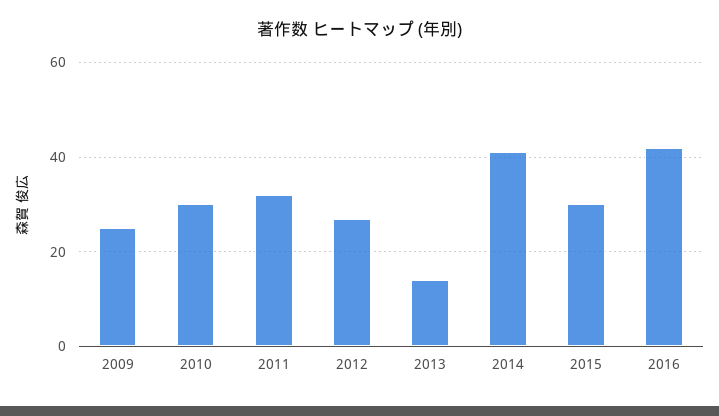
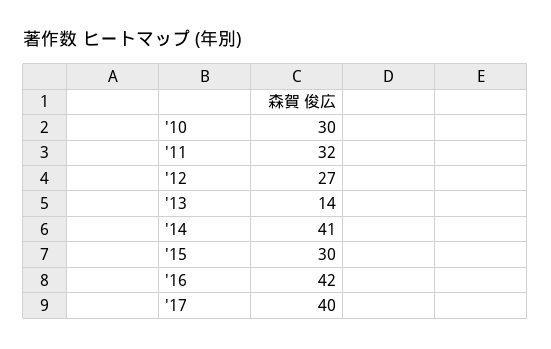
2009: 25 -> none
'17: none -> 40

